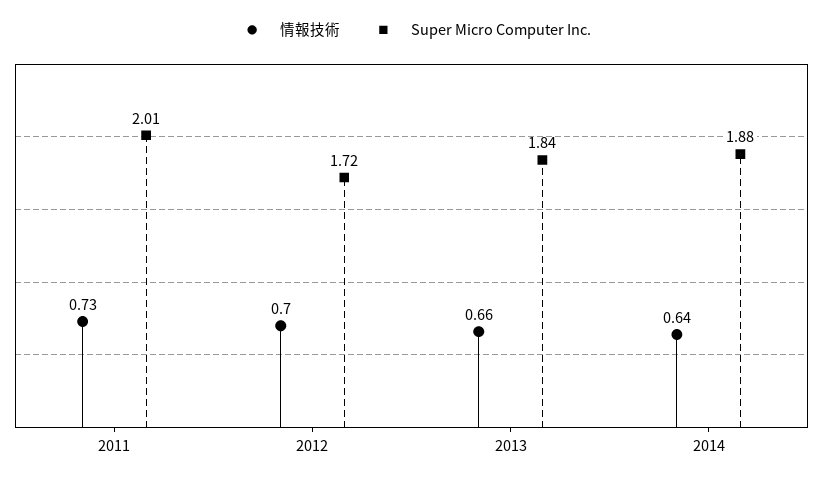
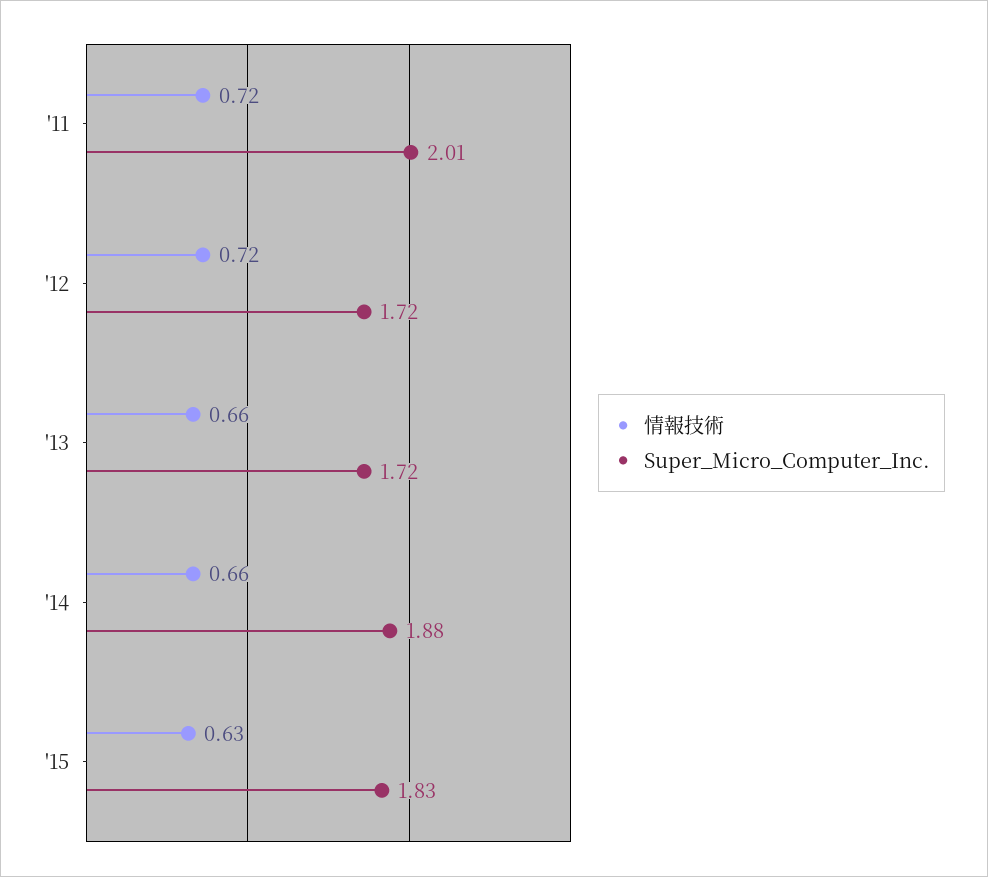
情報技術, 2011: 0.73 -> 0.72
情報技術, 2012: 0.7 -> 0.72
Super Micro Computer Inc., 2013: 1.84 -> 1.72
情報技術, 2014: 0.64 -> 0.66
情報技術, '15: none -> 0.63
Super Micro Computer Inc., '15: none -> 1.83

